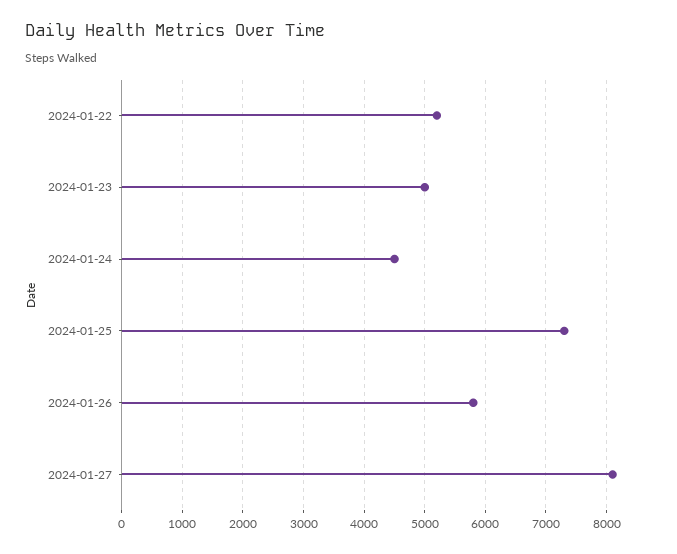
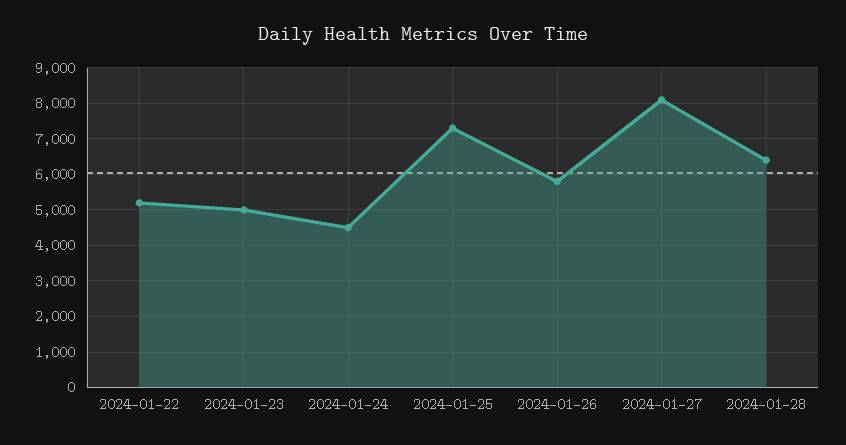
2024-01-28: none -> 6400

